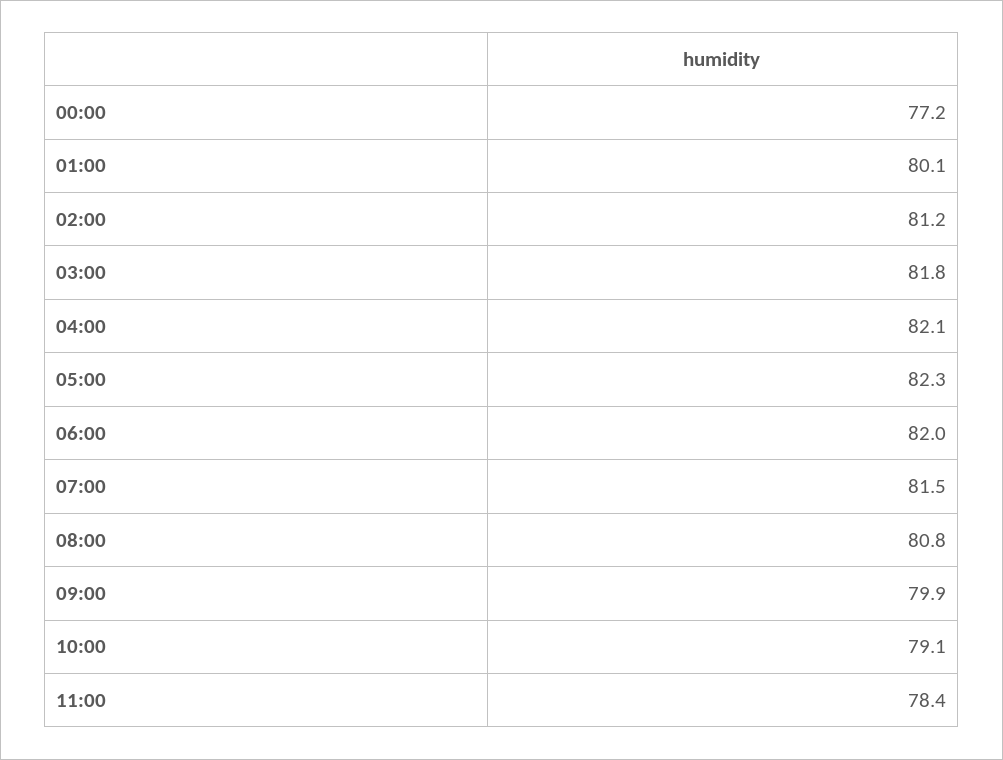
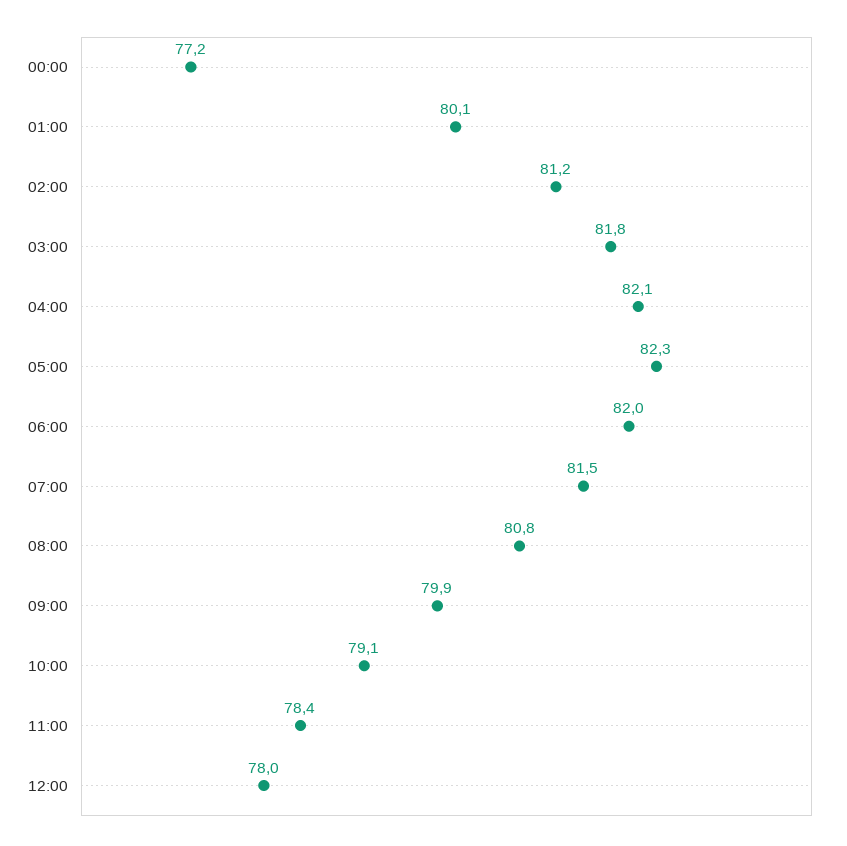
12:00: none -> 78

